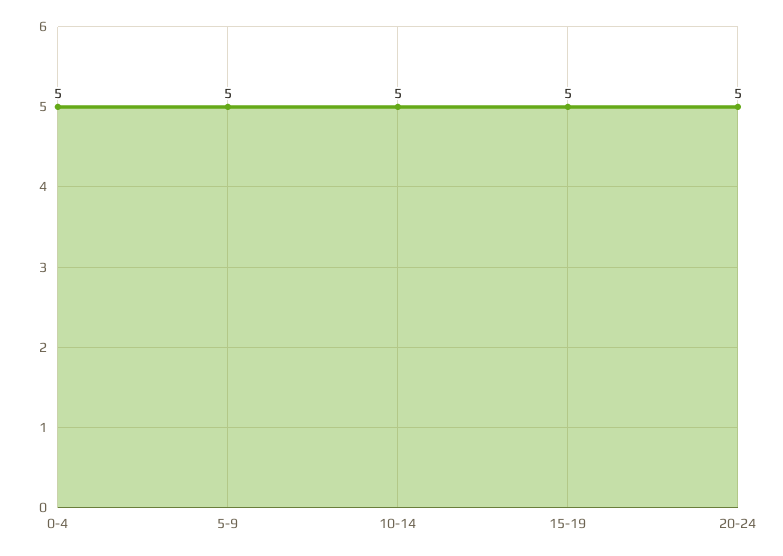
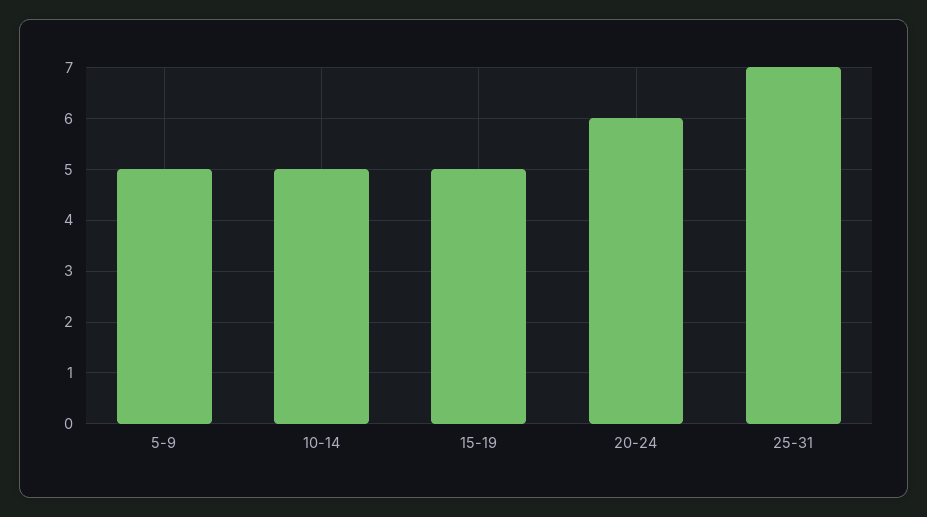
0-4: 5 -> none
20-24: 5 -> 6
25-31: none -> 7

